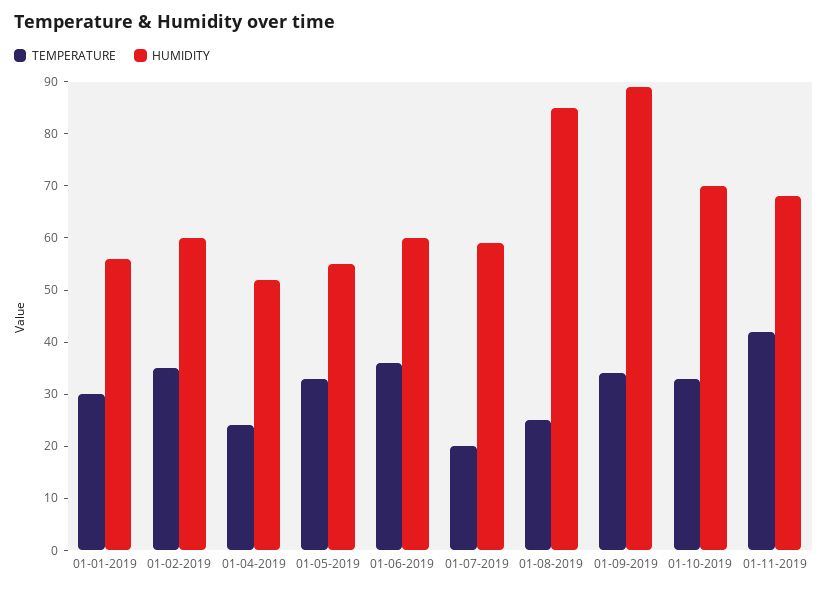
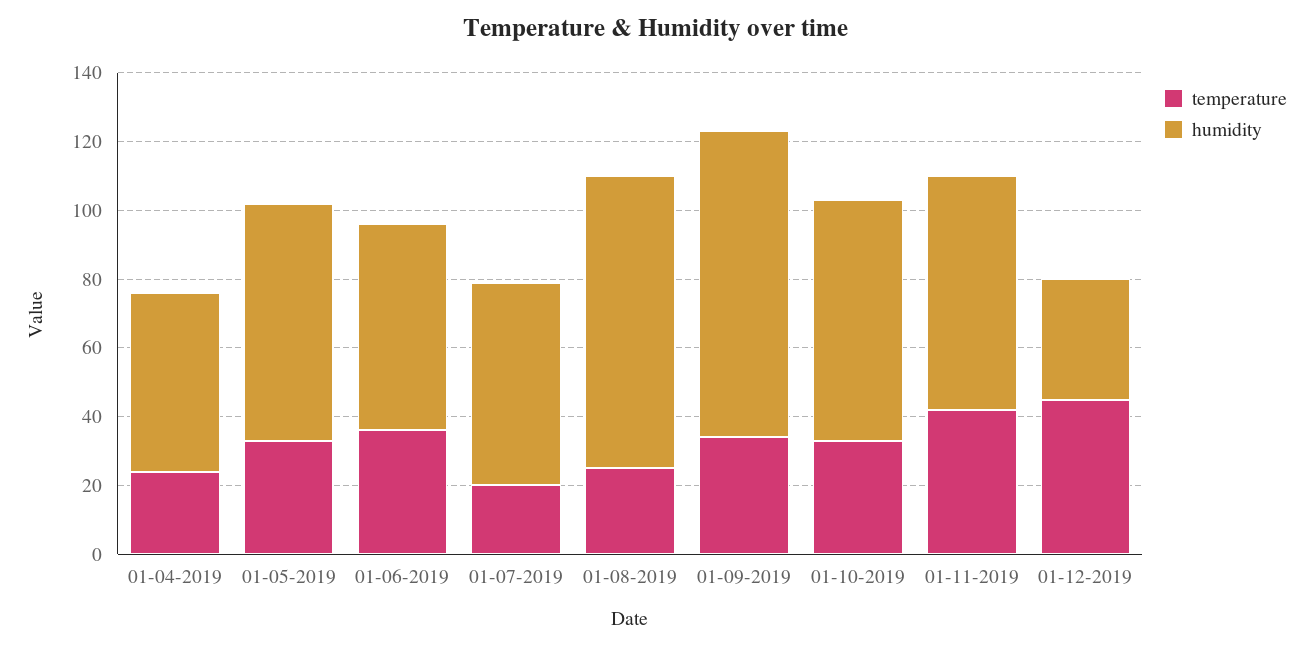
TEMPERATURE, 01-01-2019: 30 -> none
HUMIDITY, 01-01-2019: 55 -> none
TEMPERATURE, 01-02-2019: 35 -> none
HUMIDITY, 01-02-2019: 60 -> none
HUMIDITY, 01-05-2019: 55 -> 70
TEMPERATURE, 01-12-2019: none -> 45
HUMIDITY, 01-12-2019: none -> 35

